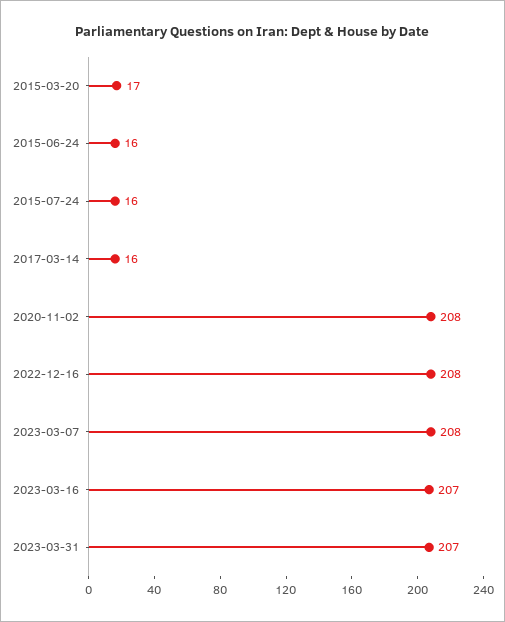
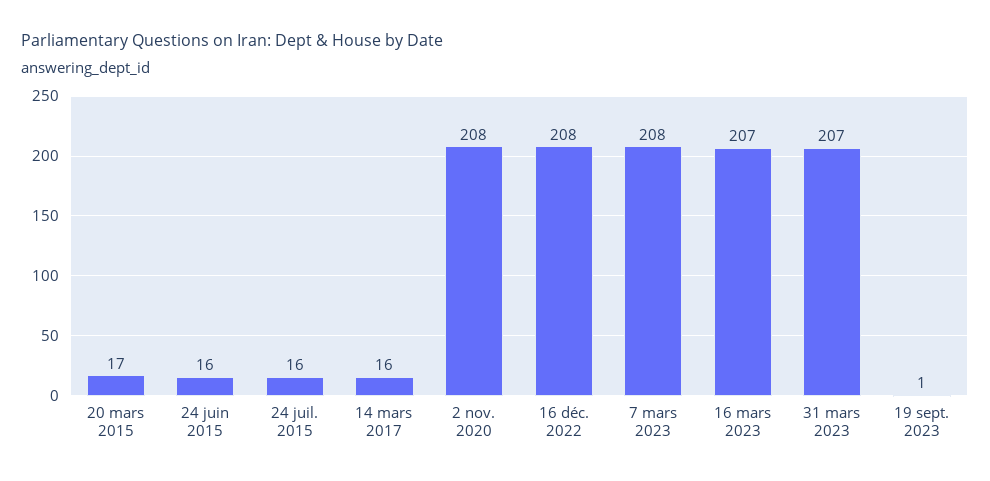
19 sept. 2023: none -> 1

